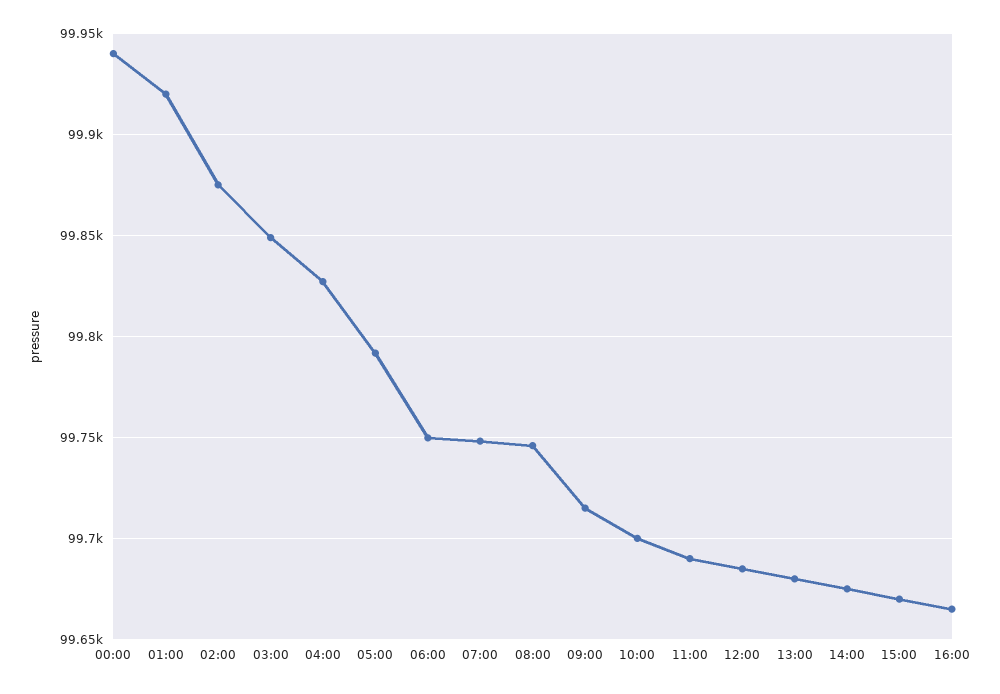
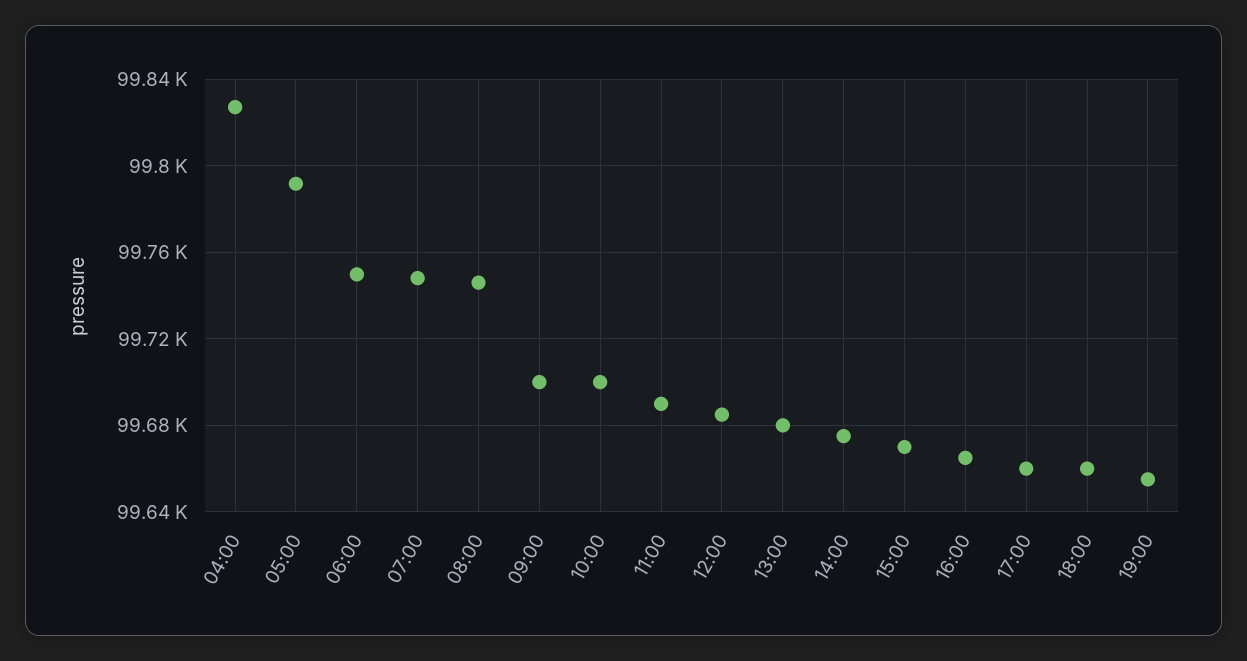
00:00: 99940 -> none
01:00: 99920 -> none
02:00: 99875 -> none
03:00: 99850 -> none
09:00: 99715 -> 99700
17:00: none -> 99660
18:00: none -> 99660
19:00: none -> 99655

